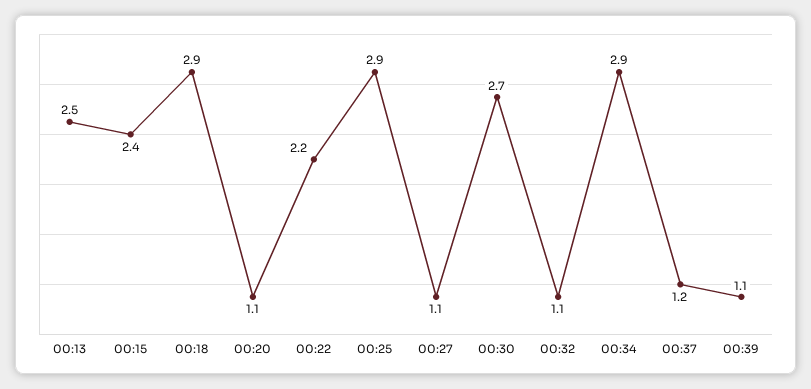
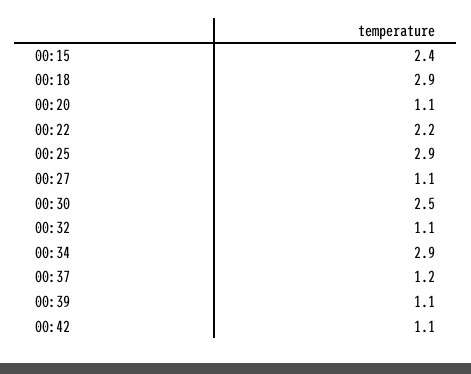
00:13: 2.5 -> none
00:30: 2.7 -> 2.5
00:42: none -> 1.1

